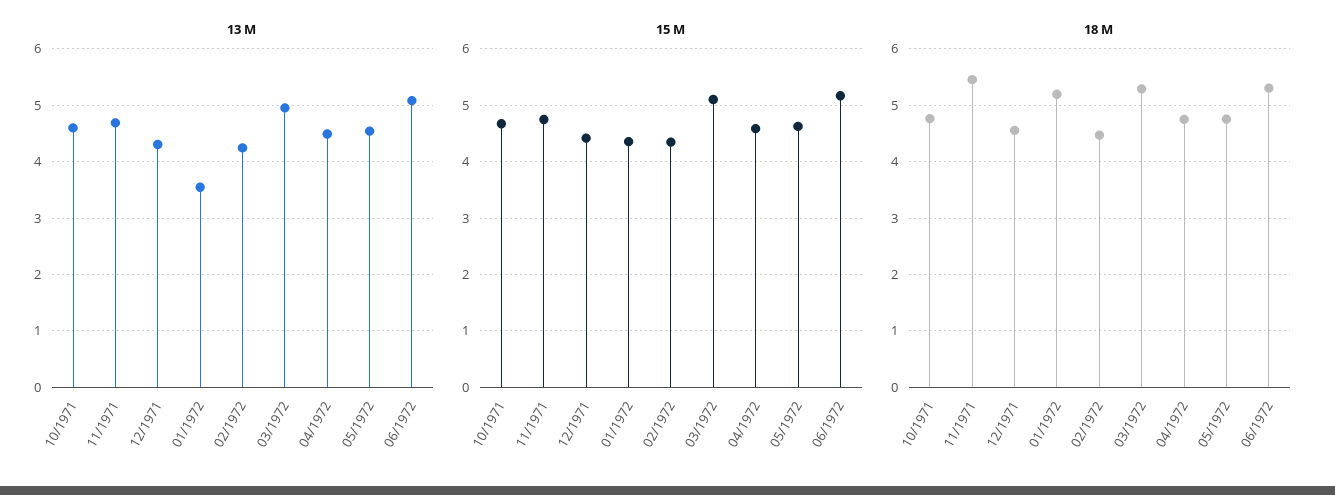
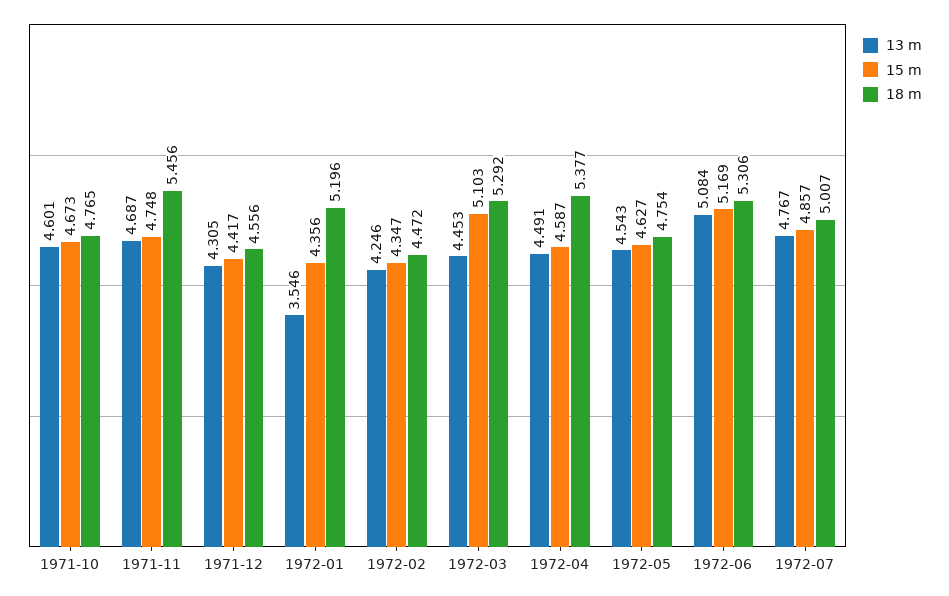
13 M, 03/1972: 5 -> 4.453
18 M, 04/1972: 4.8 -> 5.377
13 M, 1972-07: none -> 4.767
15 M, 1972-07: none -> 4.857
18 M, 1972-07: none -> 5.007

